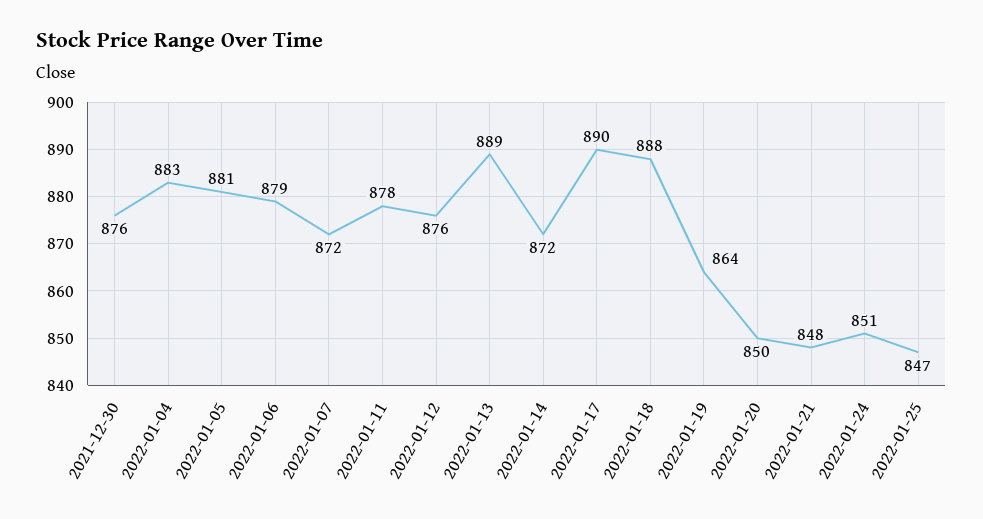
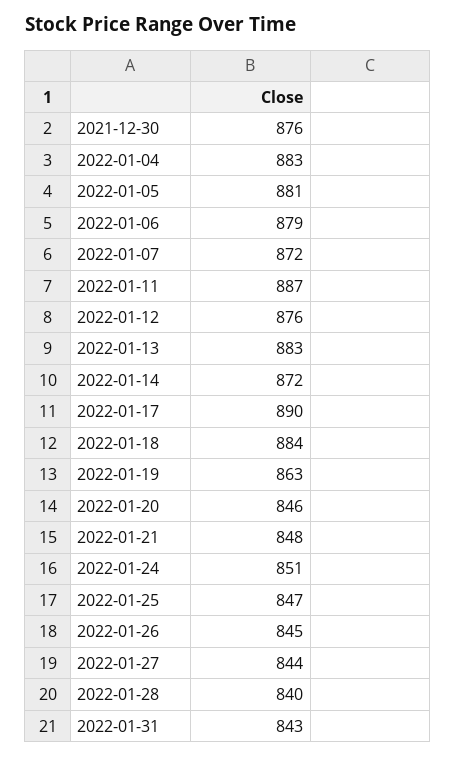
2022-01-11: 878 -> 887
2022-01-13: 889 -> 883
2022-01-18: 888 -> 884
2022-01-19: 864 -> 863
2022-01-20: 850 -> 846
2022-01-26: none -> 845
2022-01-27: none -> 844
2022-01-28: none -> 840
2022-01-31: none -> 843

